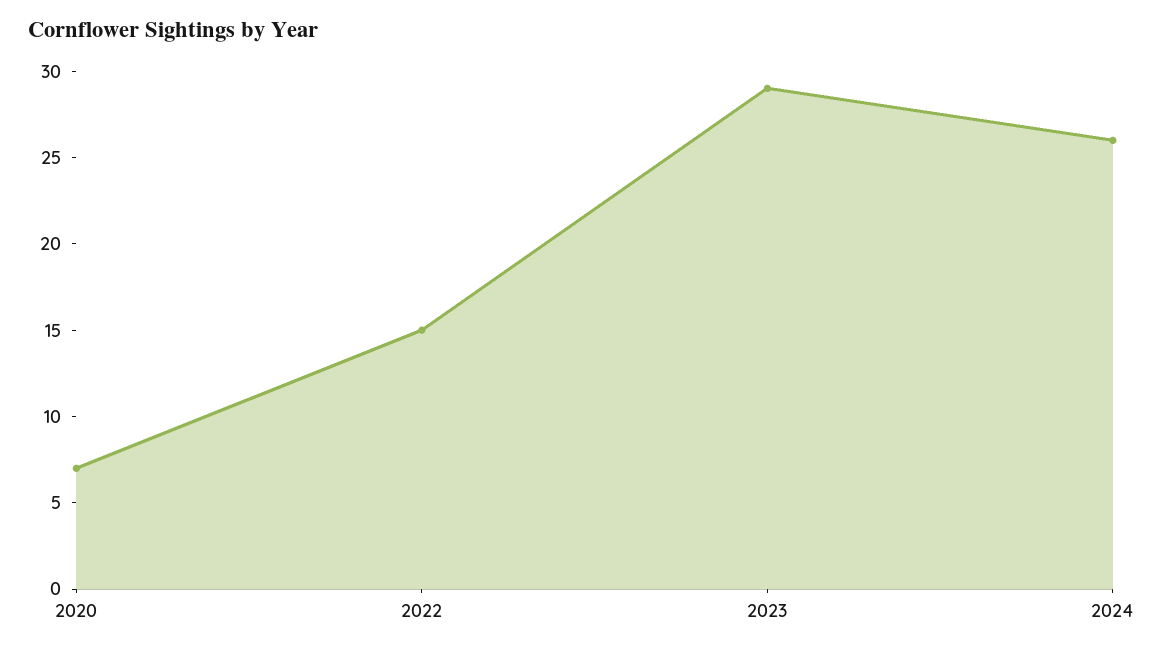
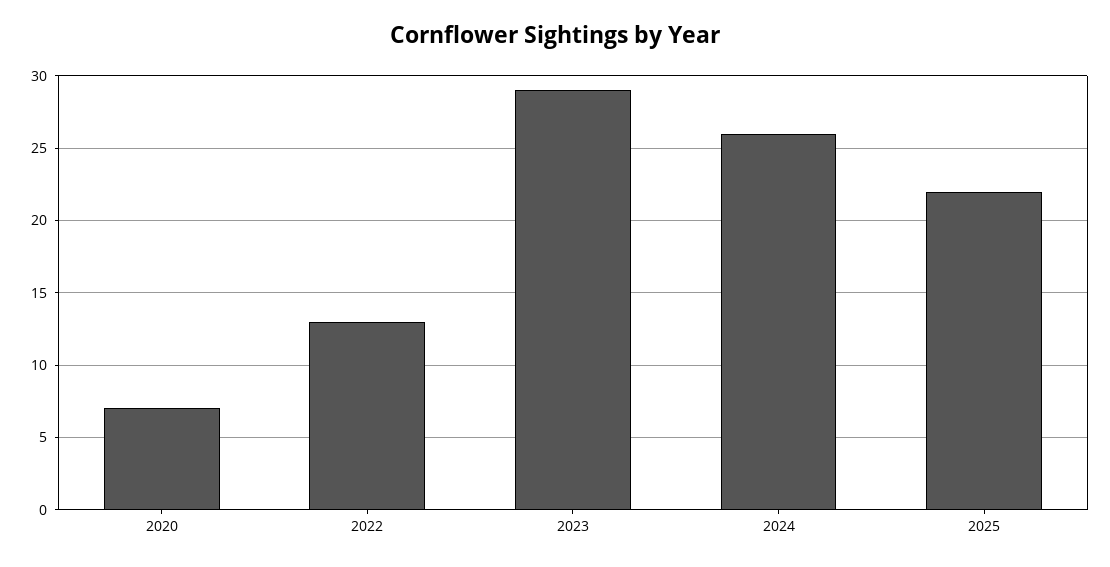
2022: 15 -> 13
2025: none -> 22

